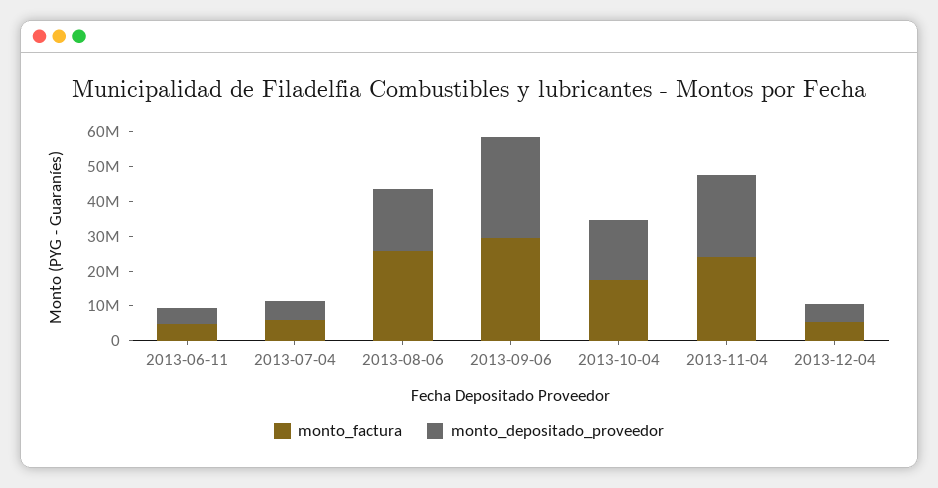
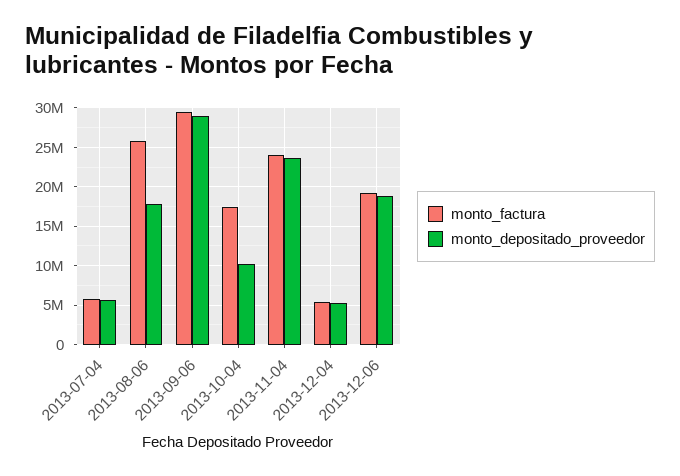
monto_factura, 2013-06-11: 5000000 -> none
monto_depositado_proveedor, 2013-06-11: 5000000 -> none
monto_depositado_proveedor, 2013-10-04: 17500000 -> 10000000
monto_factura, 2013-12-06: none -> 19000000
monto_depositado_proveedor, 2013-12-06: none -> 19000000

